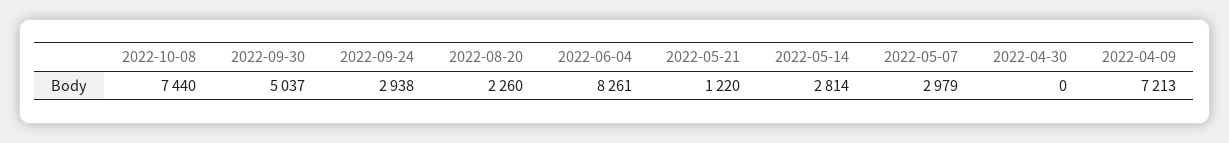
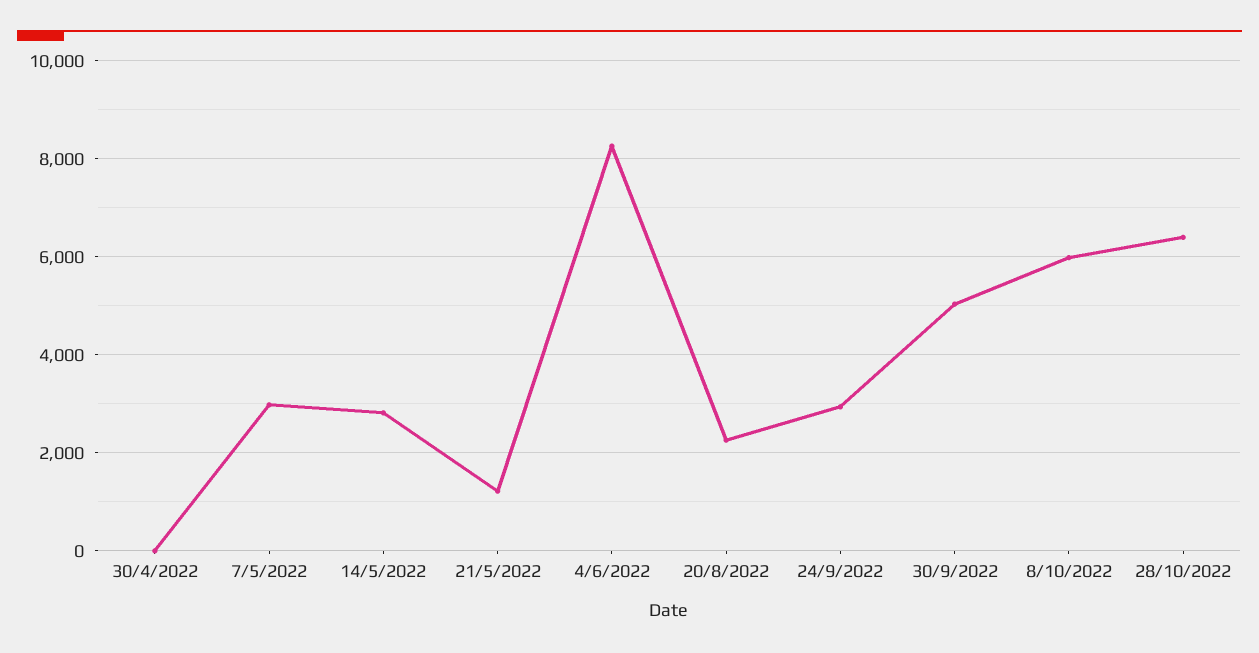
2022-10-08: 7440 -> 6000
2022-04-09: 7213 -> none
28/10/2022: none -> 6400

